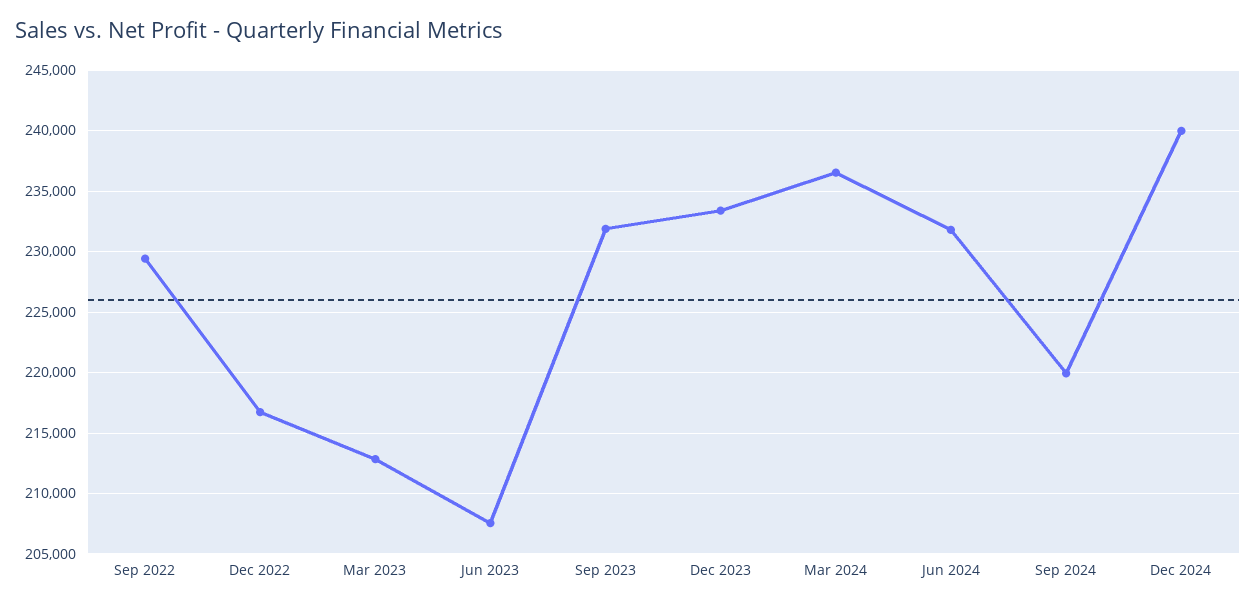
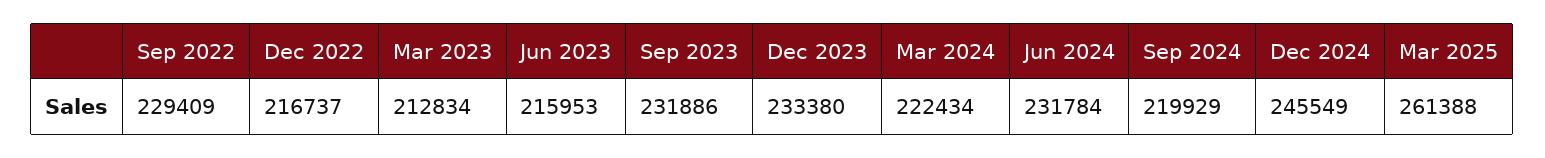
Jun 2023: 207500 -> 215953
Mar 2024: 236500 -> 222434
Dec 2024: 240000 -> 245549
Mar 2025: none -> 261388

